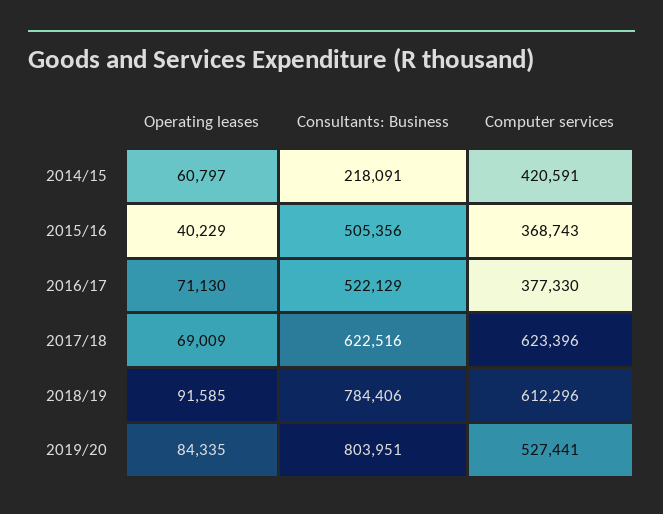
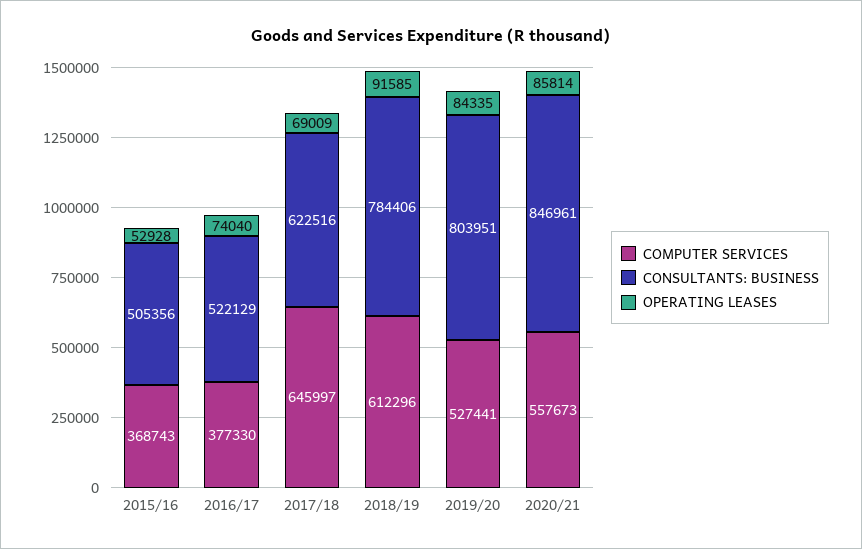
Operating leases, 2014/15: 60797 -> none
Consultants: Business, 2014/15: 218091 -> none
Computer services, 2014/15: 420591 -> none
Operating leases, 2015/16: 40229 -> 52928
Operating leases, 2016/17: 71130 -> 74040
Computer services, 2017/18: 623396 -> 645997
Computer services, 2020/21: none -> 557673
Consultants: Business, 2020/21: none -> 846961
Operating leases, 2020/21: none -> 85814

